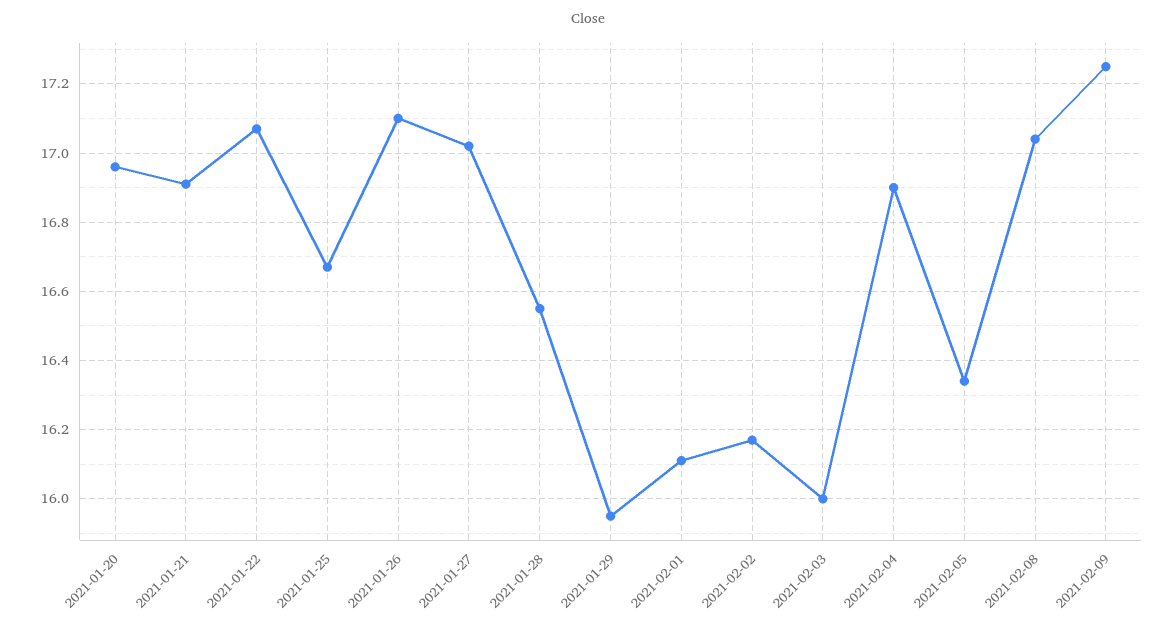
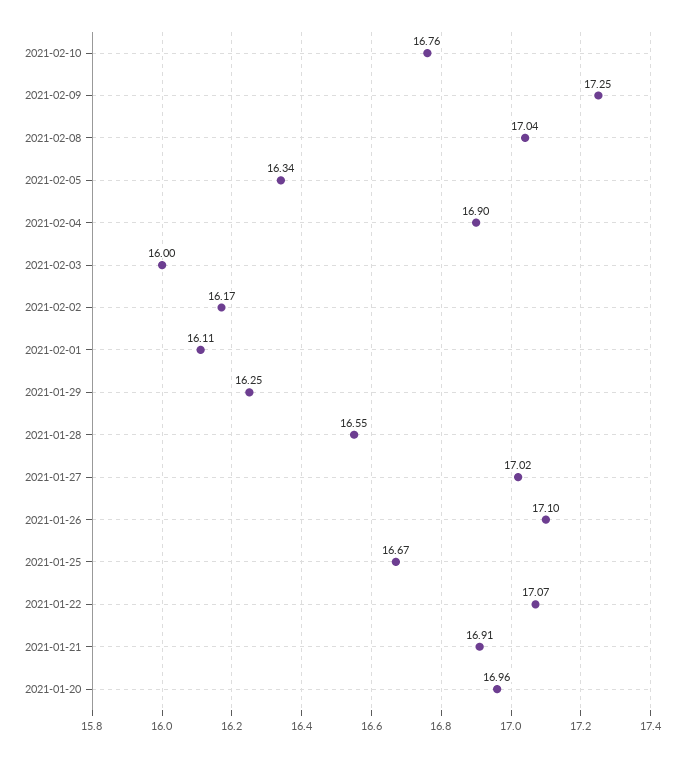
2021-01-29: 15.95 -> 16.25
2021-02-10: none -> 16.76

